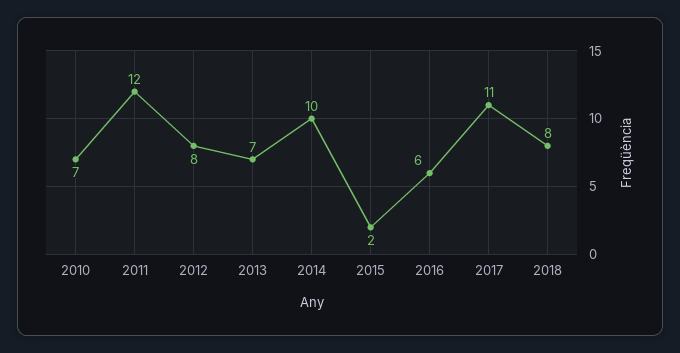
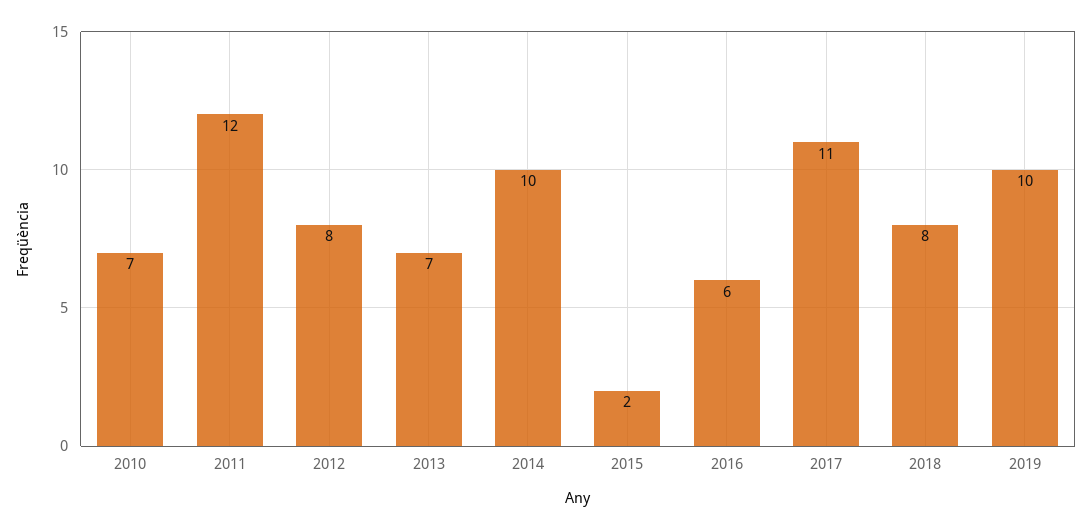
2019: none -> 10

